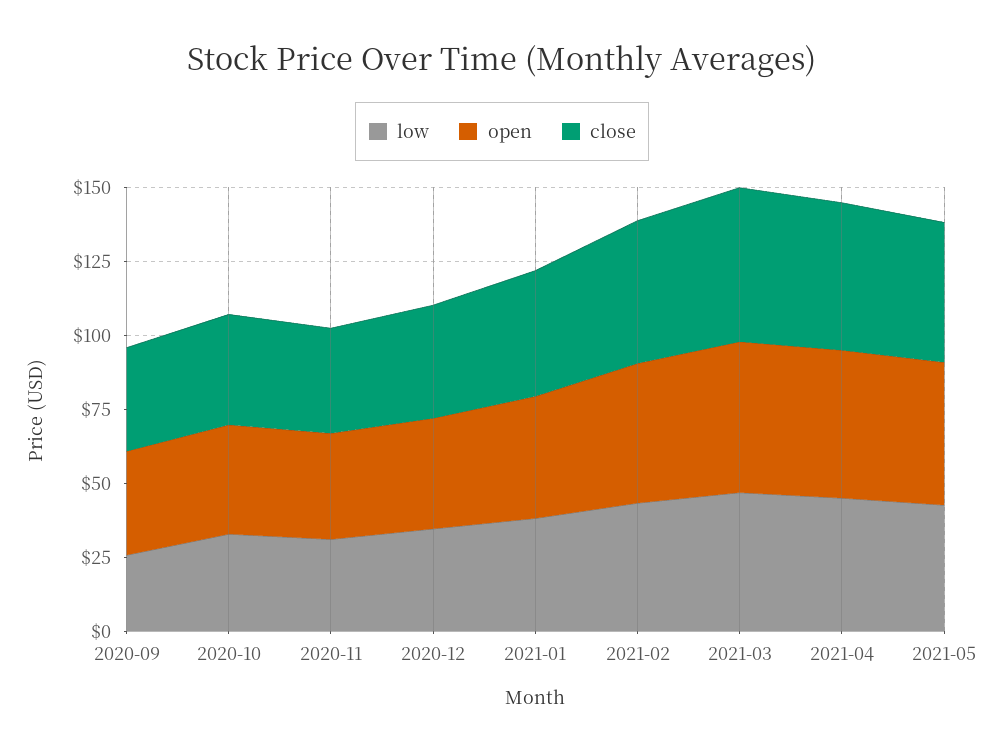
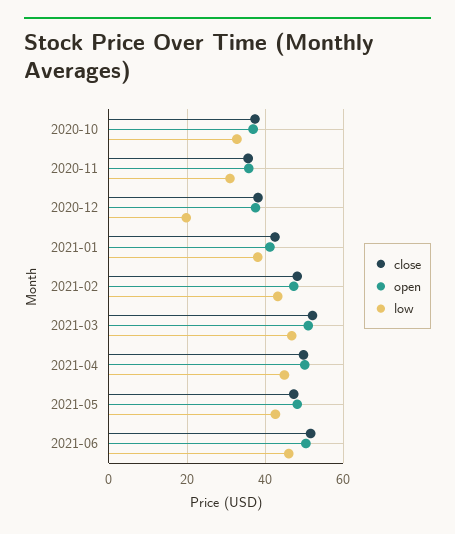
low, 2020-09: 25 -> none
open, 2020-09: 35 -> none
close, 2020-09: 35 -> none
low, 2020-12: 35 -> 20
close, 2021-06: none -> 52
open, 2021-06: none -> 50
low, 2021-06: none -> 46

